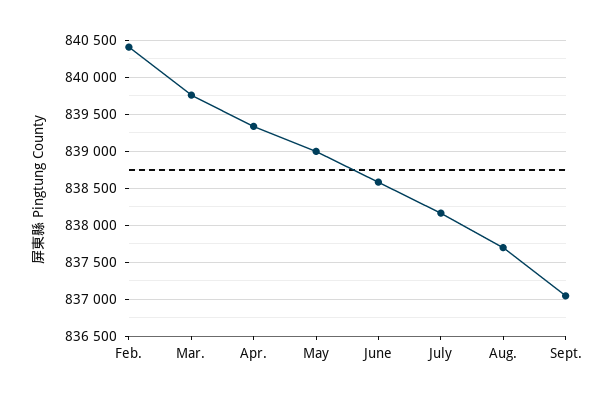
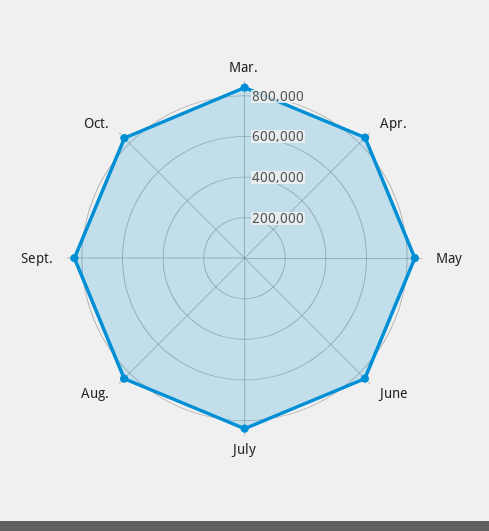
Feb.: 840400 -> none
Oct.: none -> 850000

